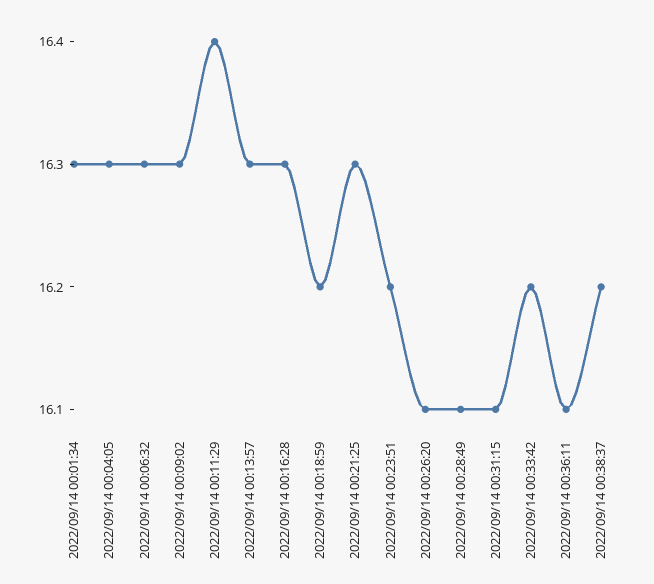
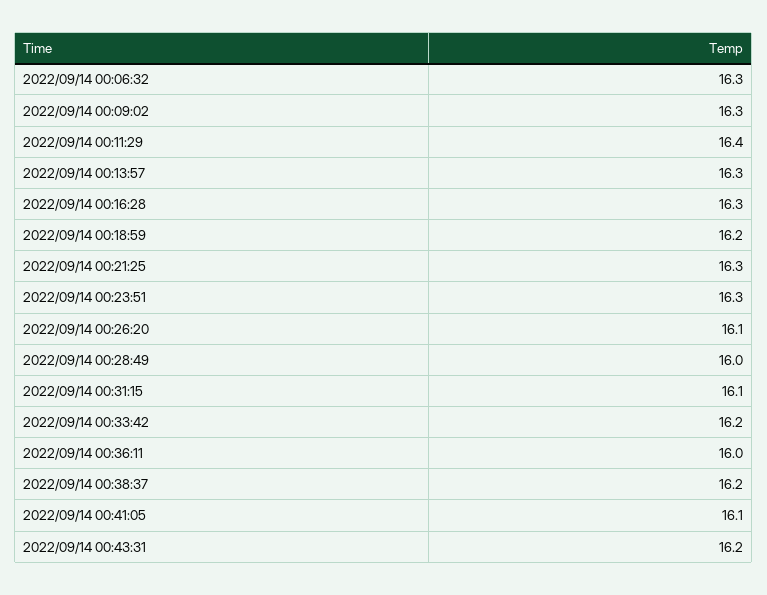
2022/09/14 00:01:34: 16.3 -> none
2022/09/14 00:04:05: 16.3 -> none
2022/09/14 00:23:51: 16.2 -> 16.3
2022/09/14 00:28:49: 16.1 -> 16
2022/09/14 00:36:11: 16.1 -> 16
2022/09/14 00:41:05: none -> 16.1
2022/09/14 00:43:31: none -> 16.2

